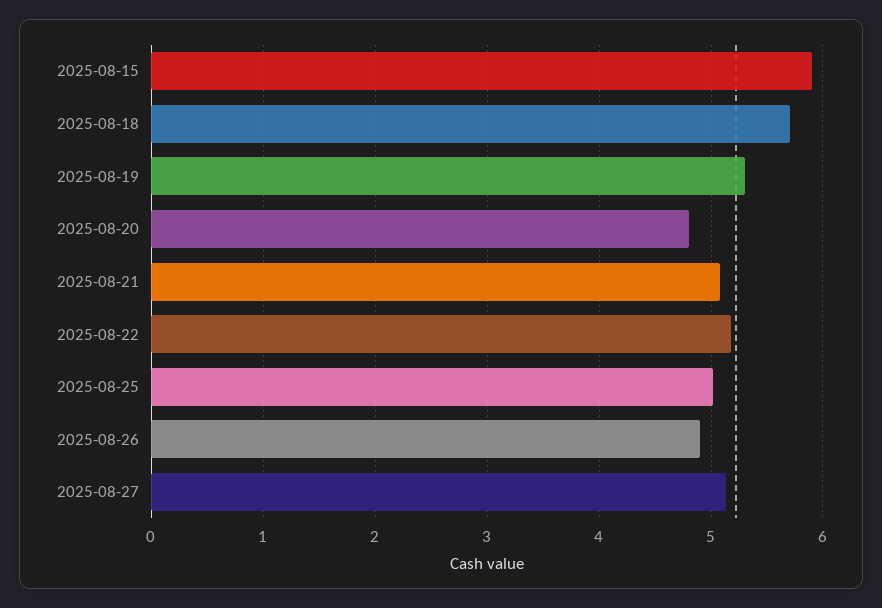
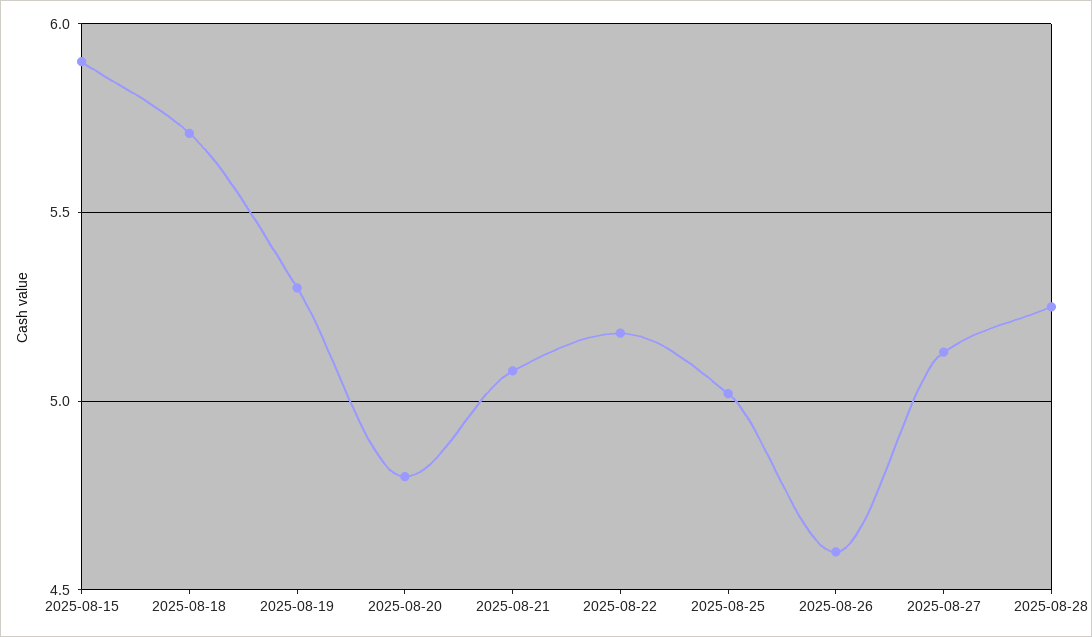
2025-08-26: 4.9 -> 4.6
2025-08-28: none -> 5.25

